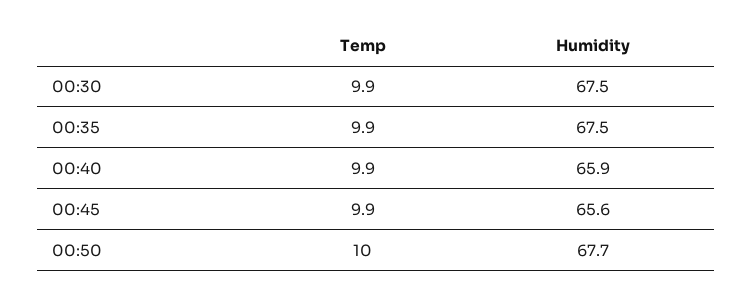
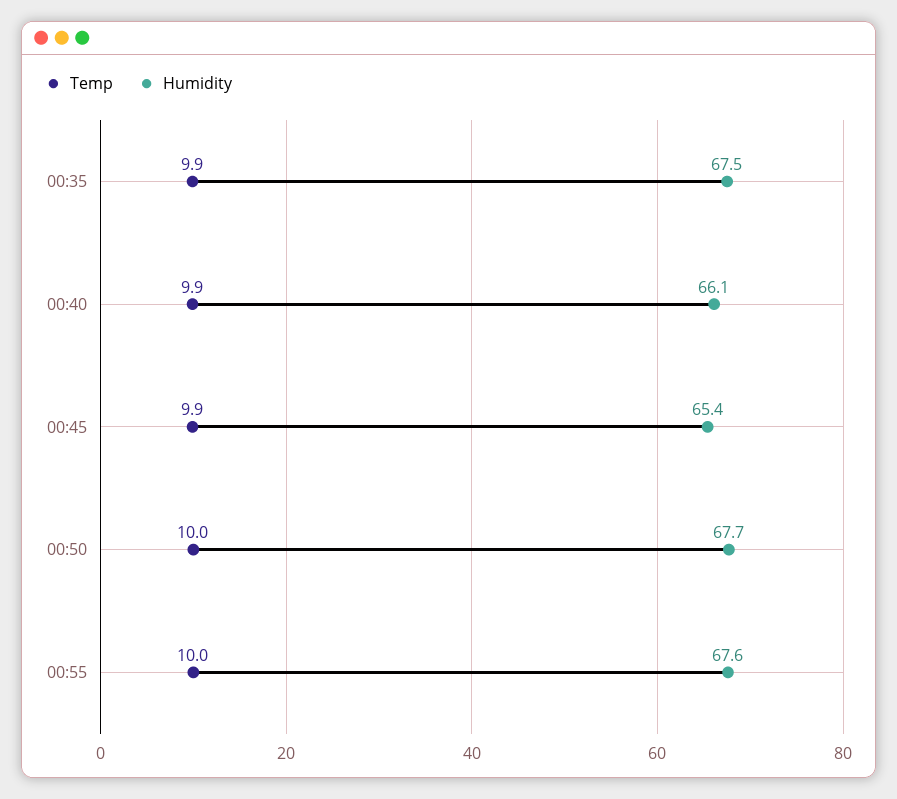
Temp, 00:30: 9.9 -> none
Humidity, 00:30: 67.5 -> none
Humidity, 00:40: 65.9 -> 66.1
Humidity, 00:45: 65.6 -> 65.4
Temp, 00:55: none -> 10
Humidity, 00:55: none -> 67.6

